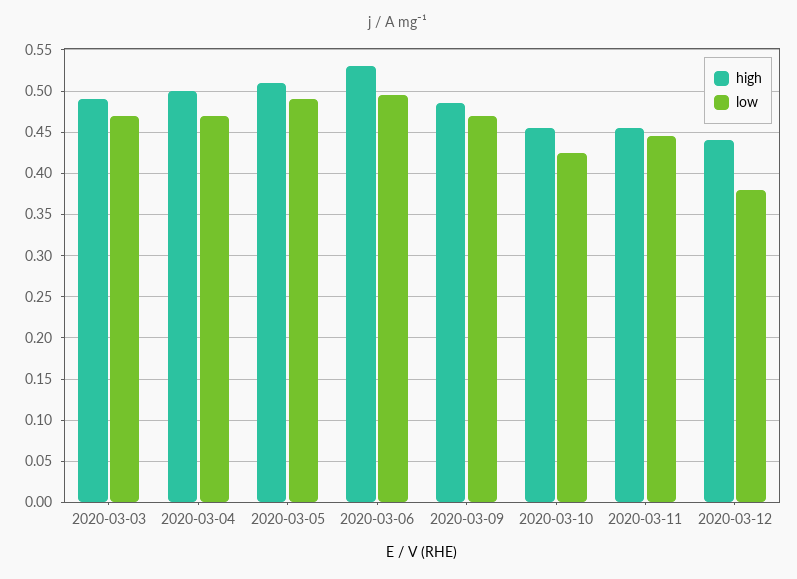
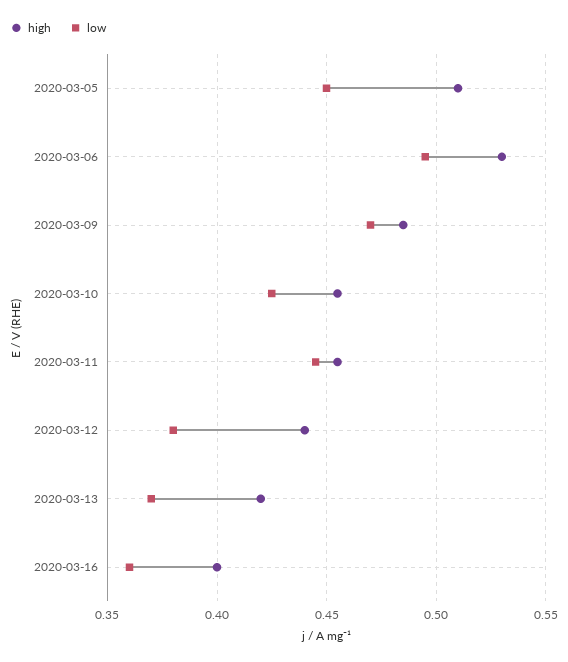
high, 2020-03-03: 0.49 -> none
low, 2020-03-03: 0.47 -> none
high, 2020-03-04: 0.5 -> none
low, 2020-03-04: 0.47 -> none
low, 2020-03-05: 0.49 -> 0.45
high, 2020-03-13: none -> 0.42
low, 2020-03-13: none -> 0.37
high, 2020-03-16: none -> 0.4
low, 2020-03-16: none -> 0.36

